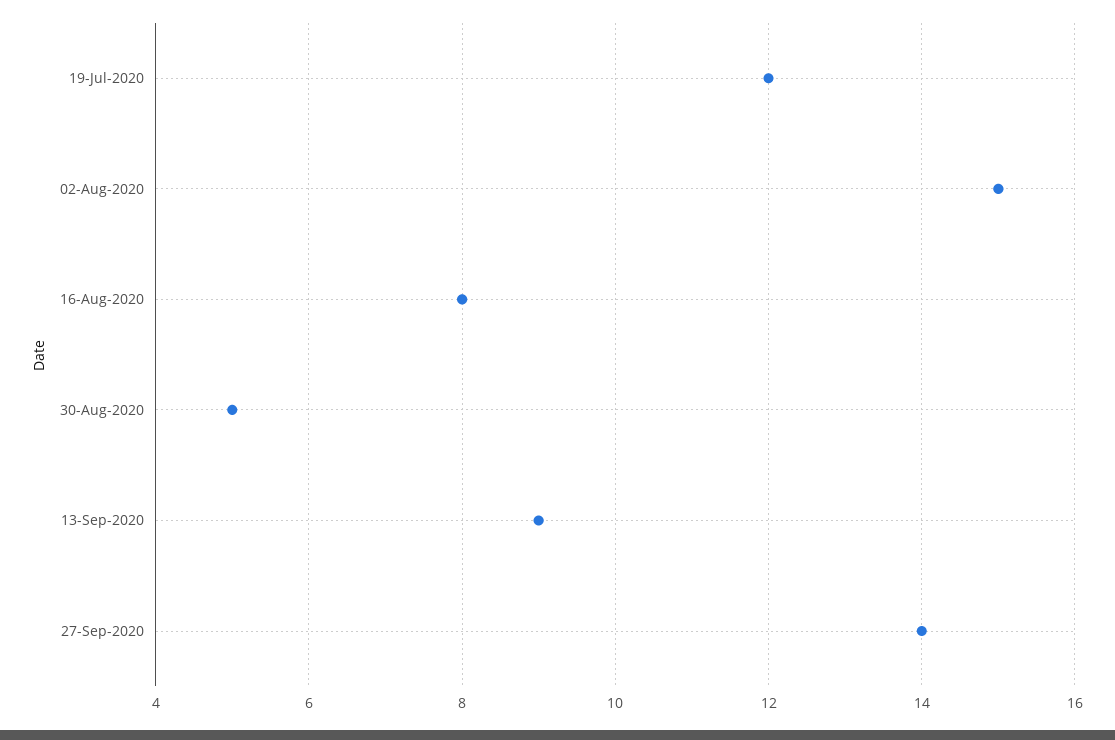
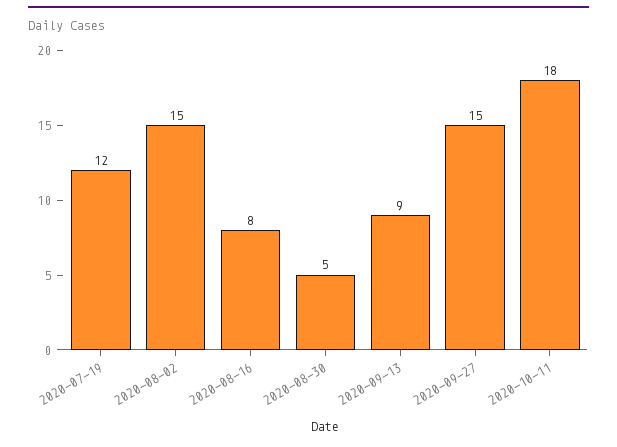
27-Sep-2020: 14 -> 15
2020-10-11: none -> 18

